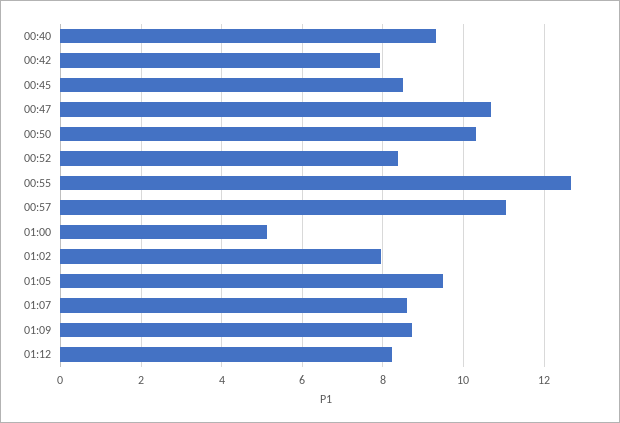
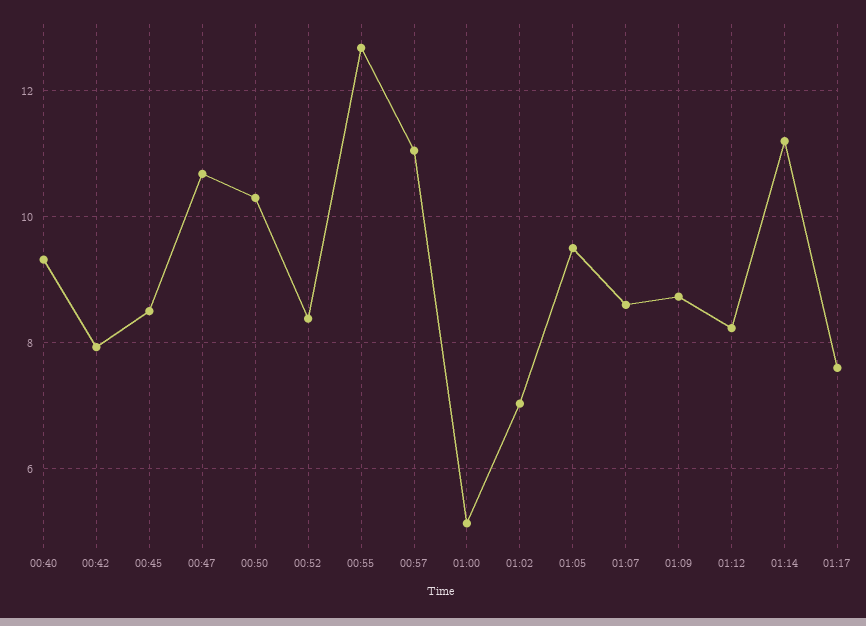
01:02: 8 -> 7
01:14: none -> 11.2
01:17: none -> 7.6

